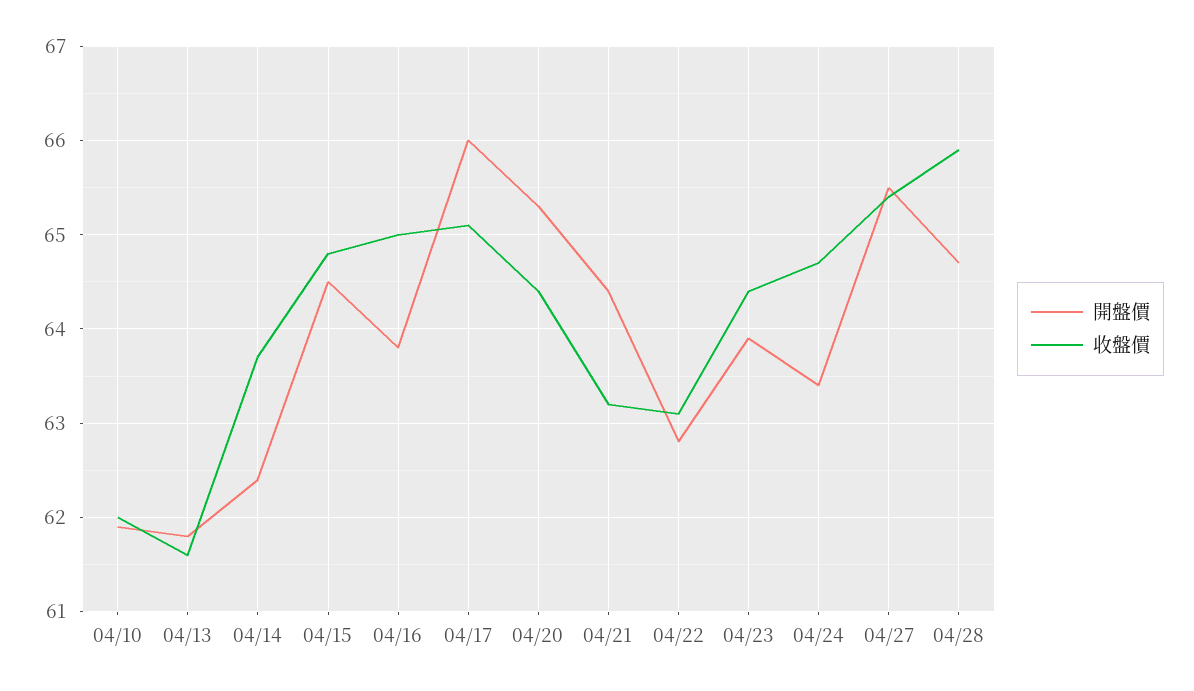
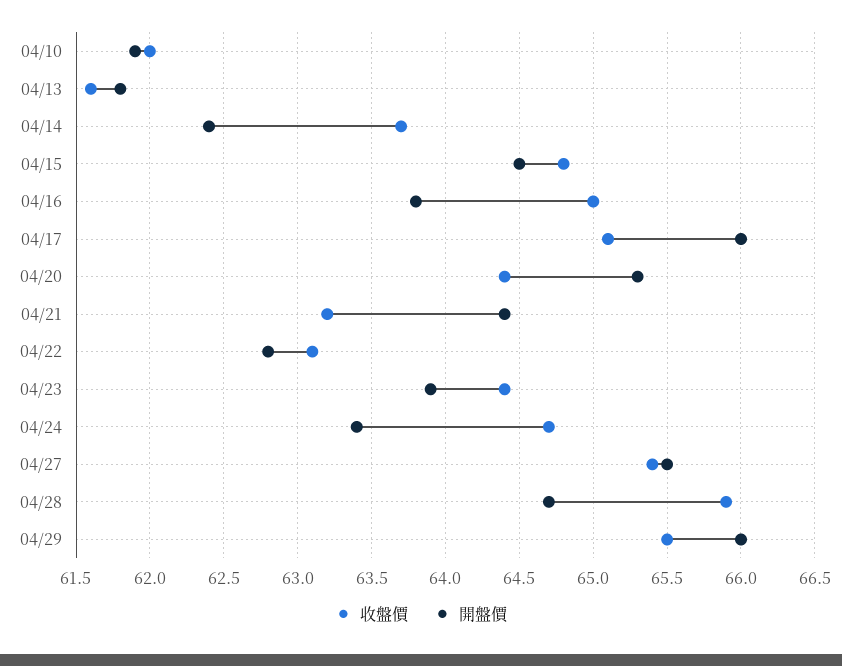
收盤價, 04/29: none -> 65.5
開盤價, 04/29: none -> 66

